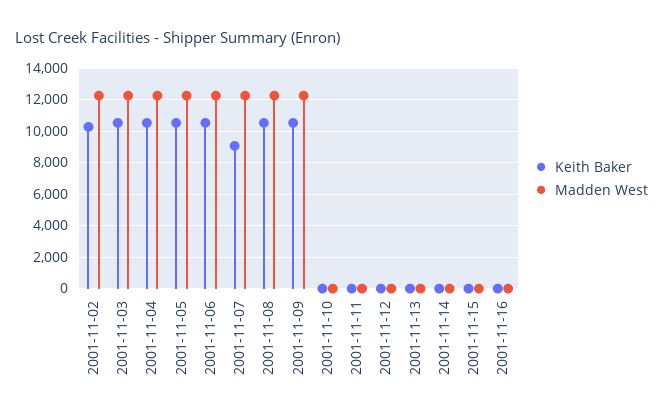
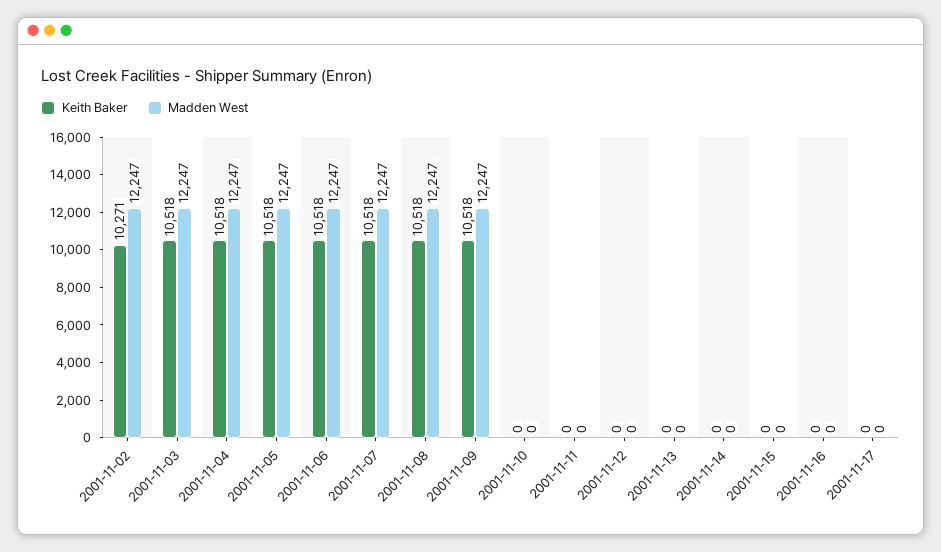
Keith Baker, 2001-11-07: 9000 -> 10518
Keith Baker, 2001-11-17: none -> 0
Madden West, 2001-11-17: none -> 0

